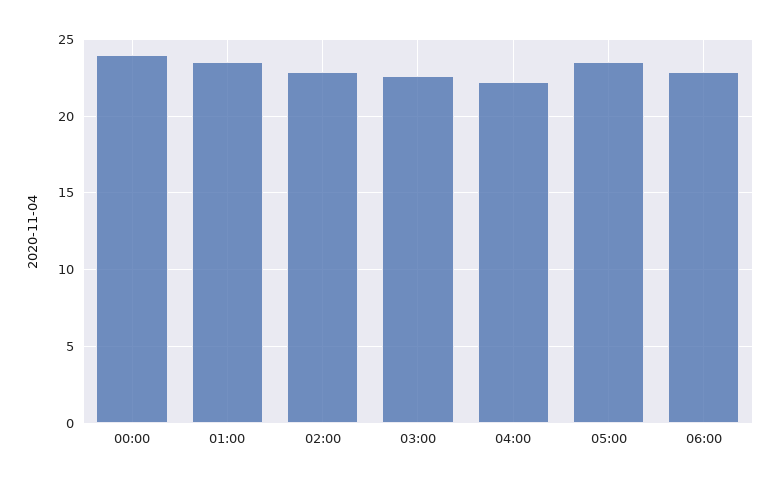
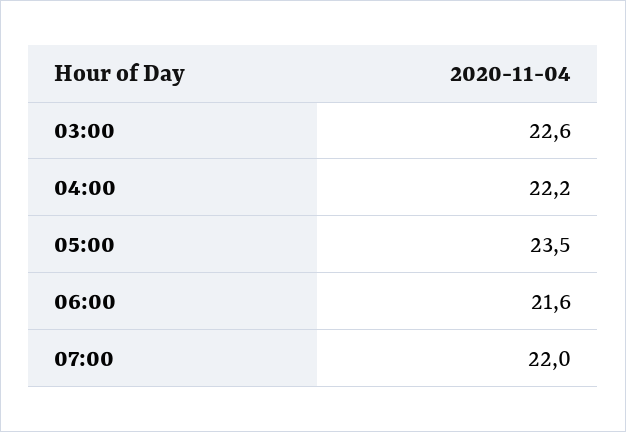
00:00: 24 -> none
01:00: 23.5 -> none
02:00: 23 -> none
06:00: 23 -> 21.6
07:00: none -> 22

